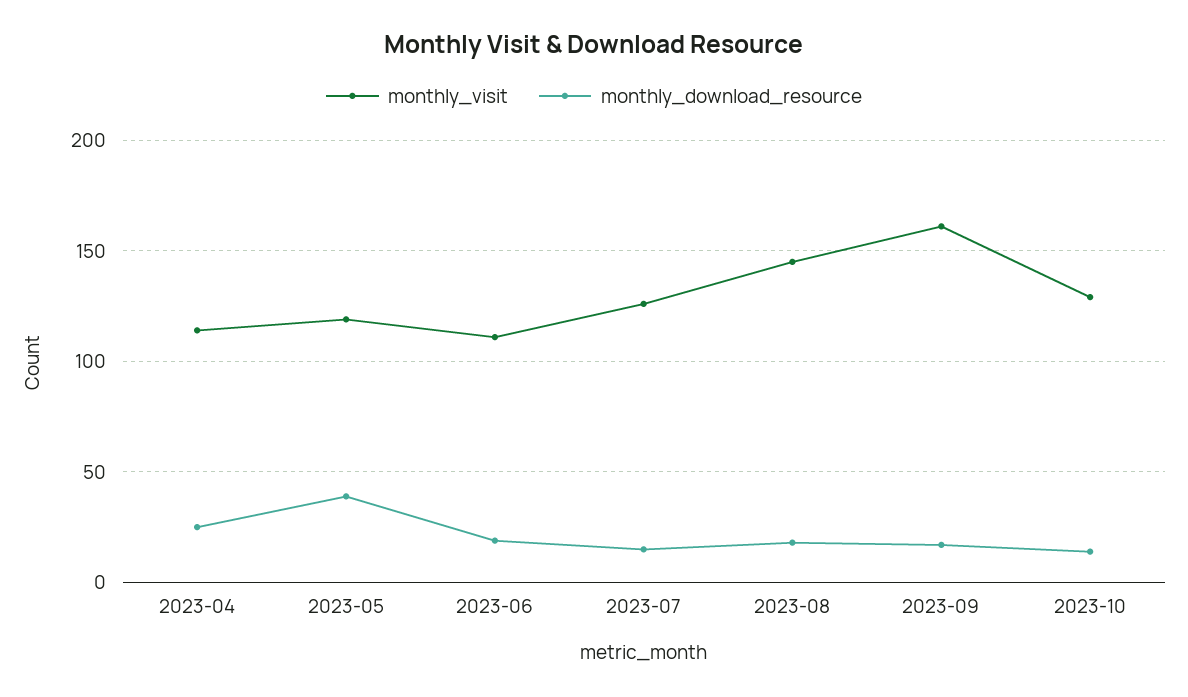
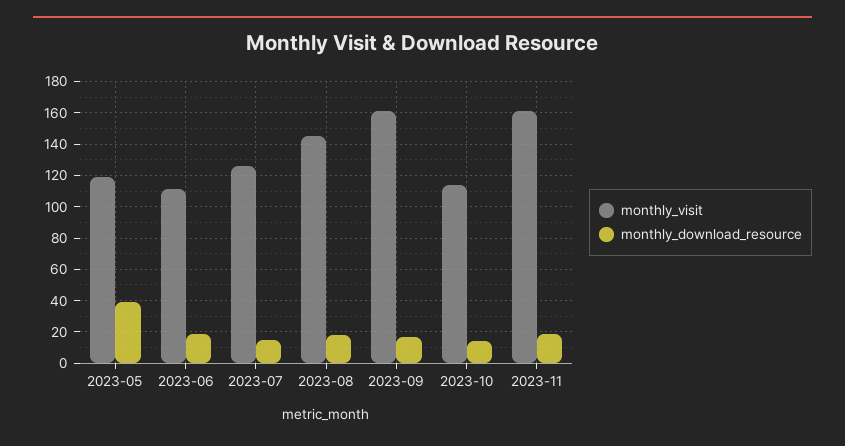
monthly_visit, 2023-04: 115 -> none
monthly_download_resource, 2023-04: 25 -> none
monthly_visit, 2023-10: 130 -> 115
monthly_visit, 2023-11: none -> 160
monthly_download_resource, 2023-11: none -> 20

